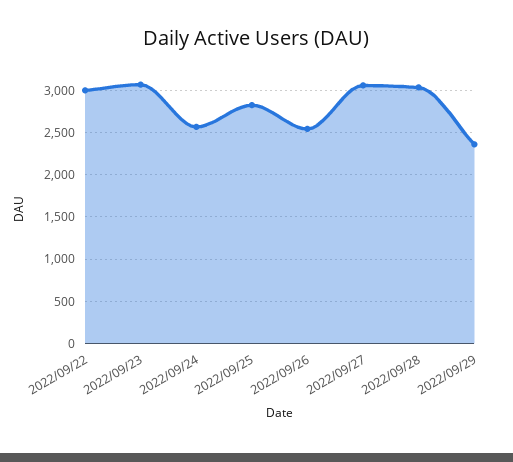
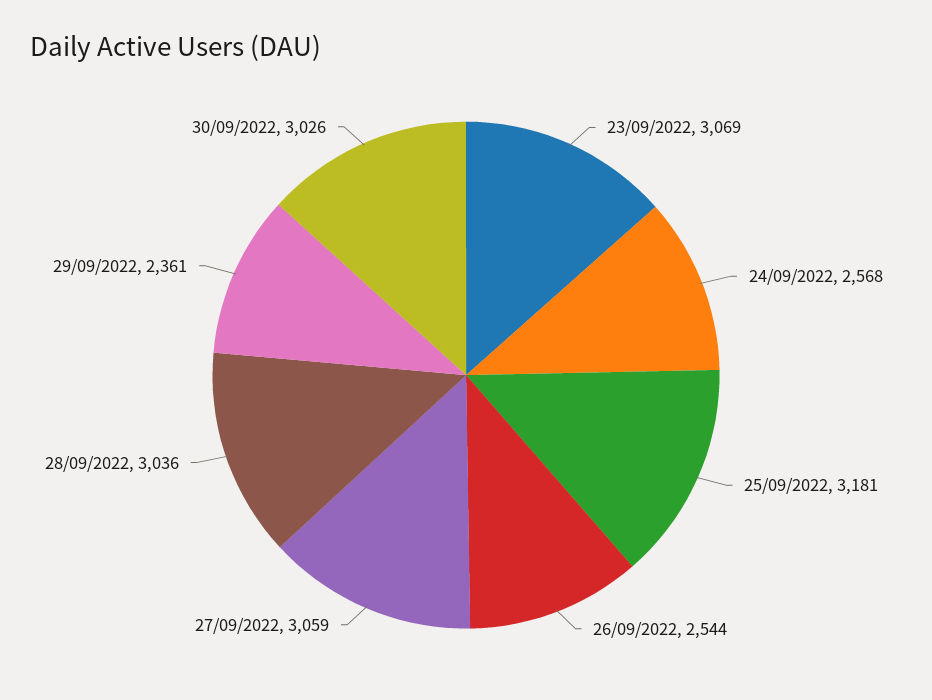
2022/09/22: 3000 -> none
2022/09/25: 2800 -> 3181
30/09/2022: none -> 3026

